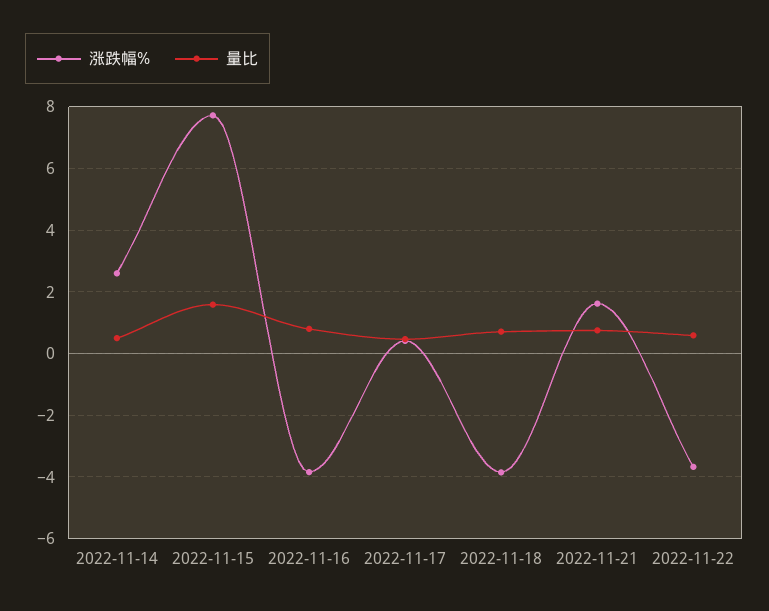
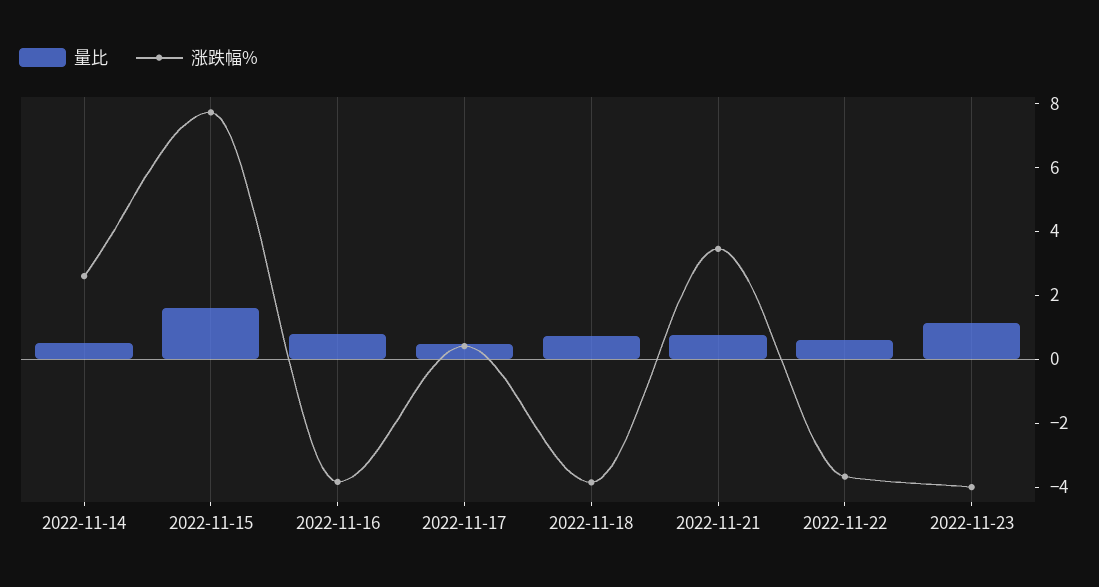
涨跌幅%, 2022-11-21: 1.6 -> 3.5
量比, 2022-11-23: none -> 1
涨跌幅%, 2022-11-23: none -> -4

